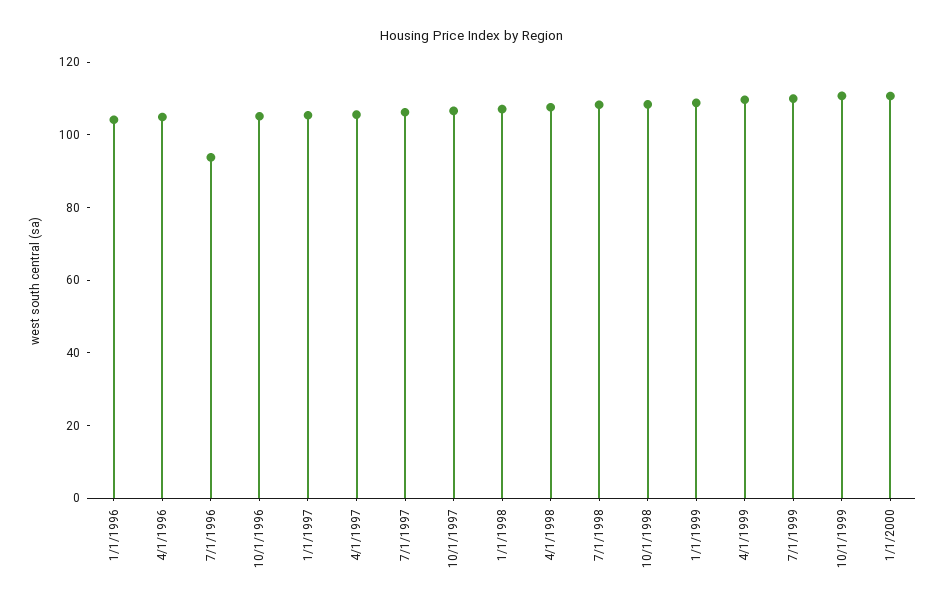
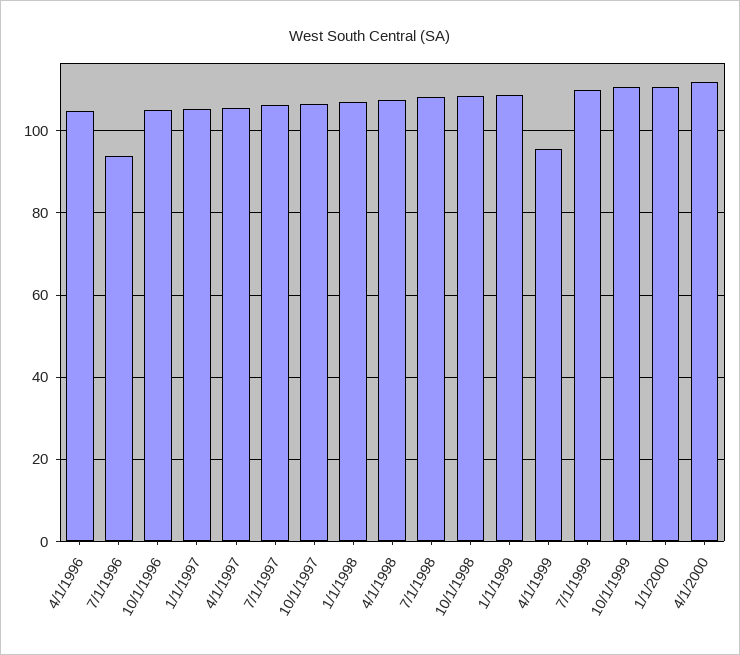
1/1/1996: 105 -> none
4/1/1999: 110 -> 96
4/1/2000: none -> 112

